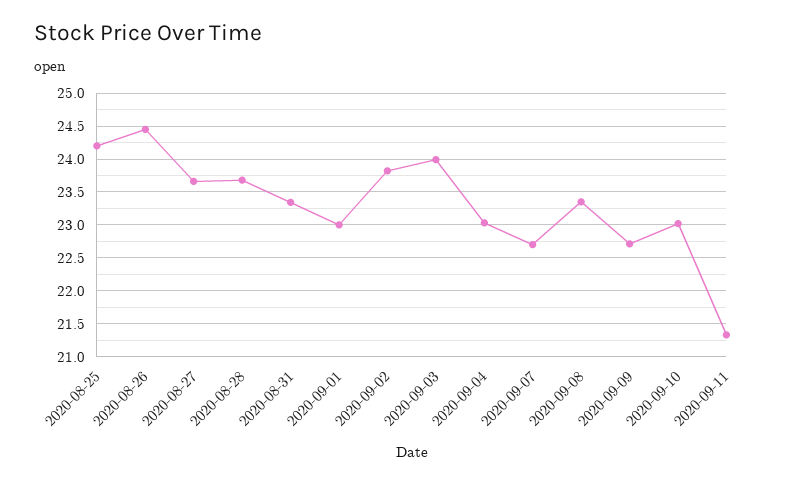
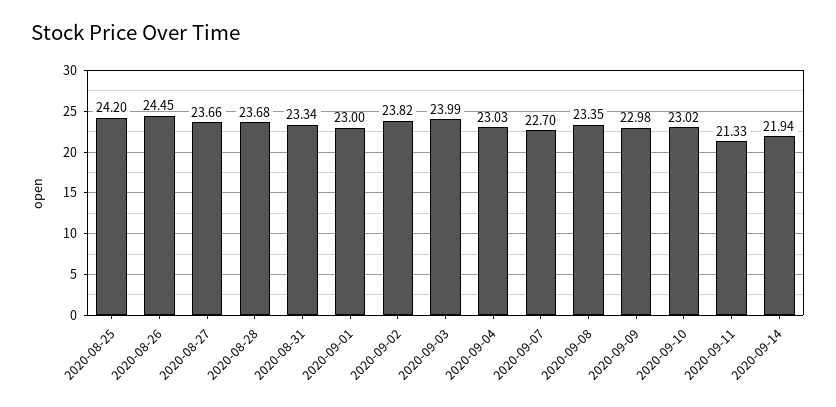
2020-09-09: 22.7 -> 22.98
2020-09-14: none -> 21.94

